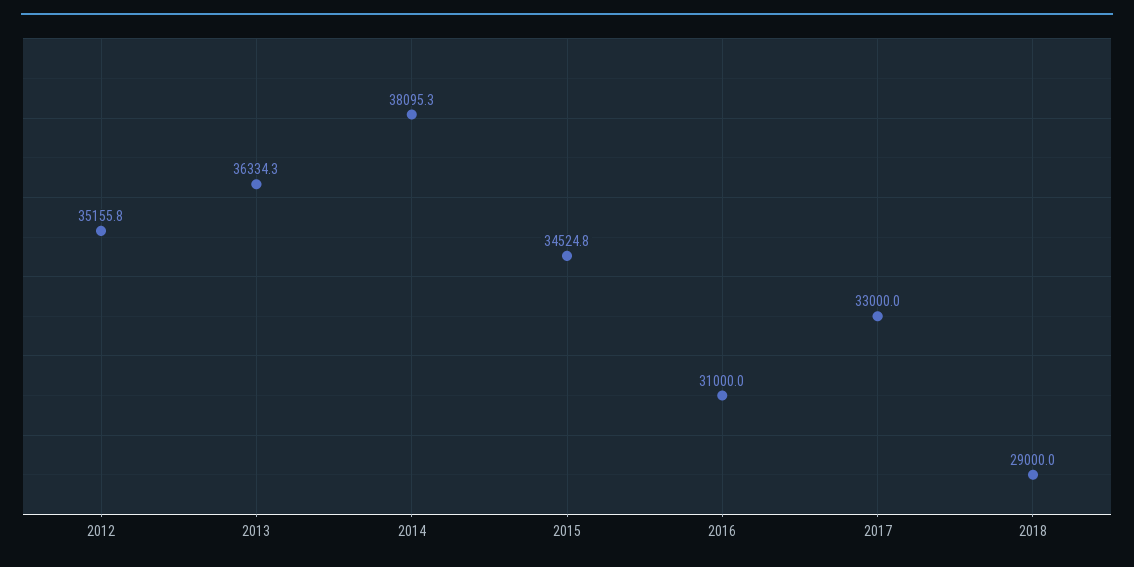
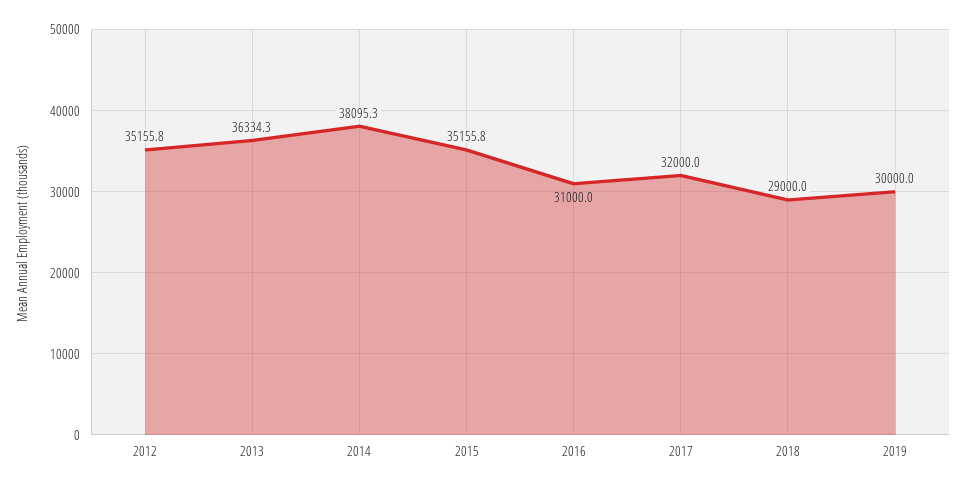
2015: 34524.8 -> 35155.8
2017: 33000 -> 32000
2019: none -> 30000

